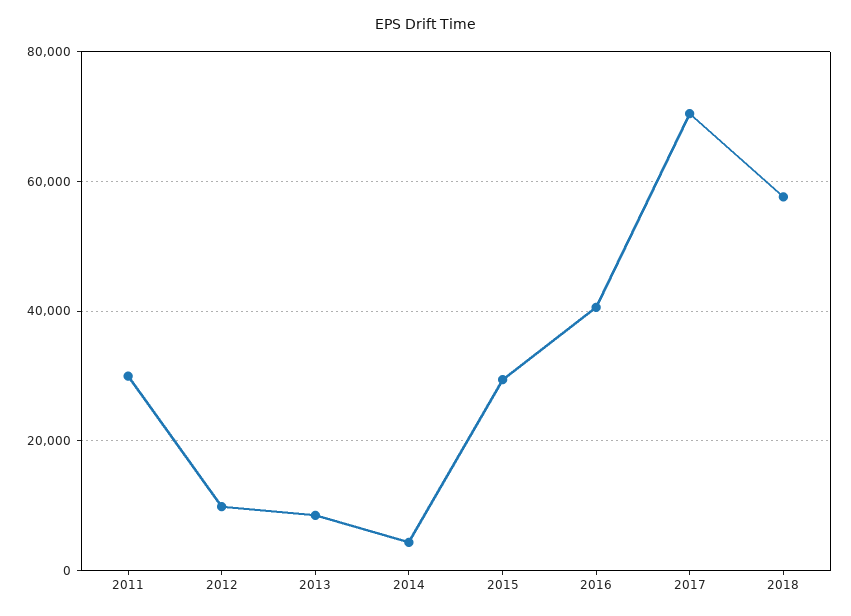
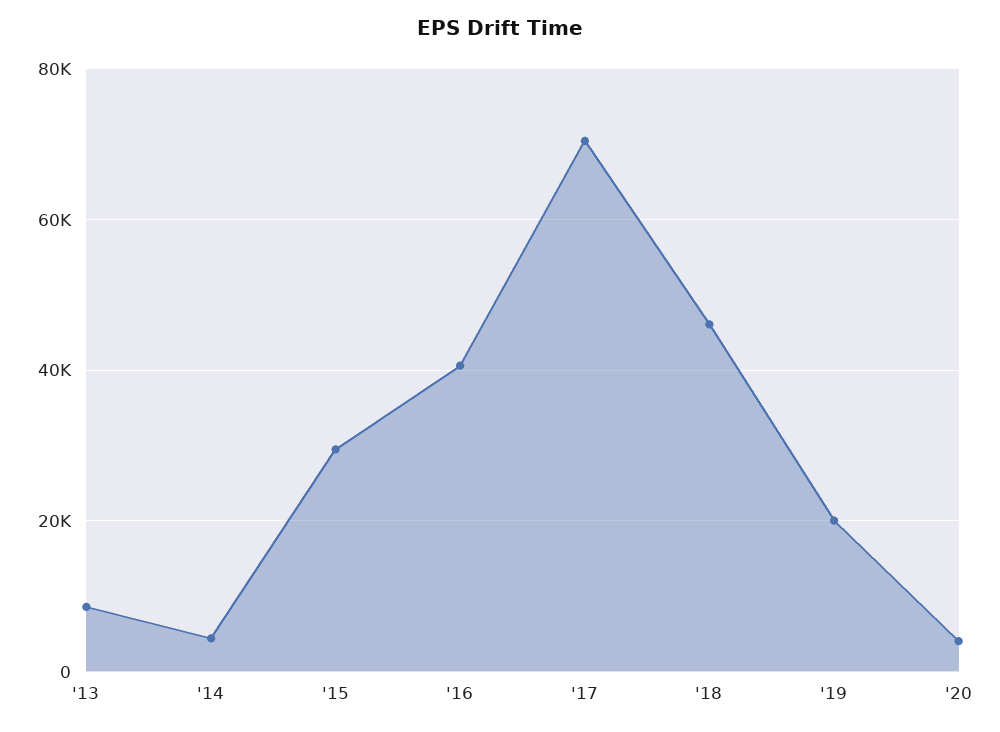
2011: 30000 -> none
2012: 10000 -> none
2018: 58000 -> 46000
'19: none -> 20000
'20: none -> 4000

